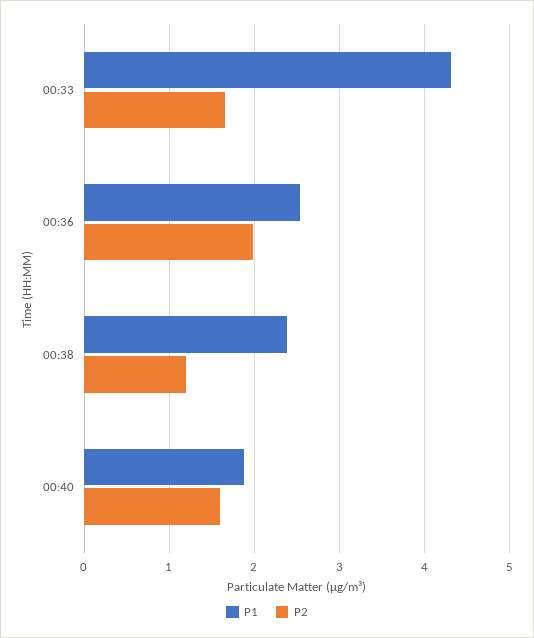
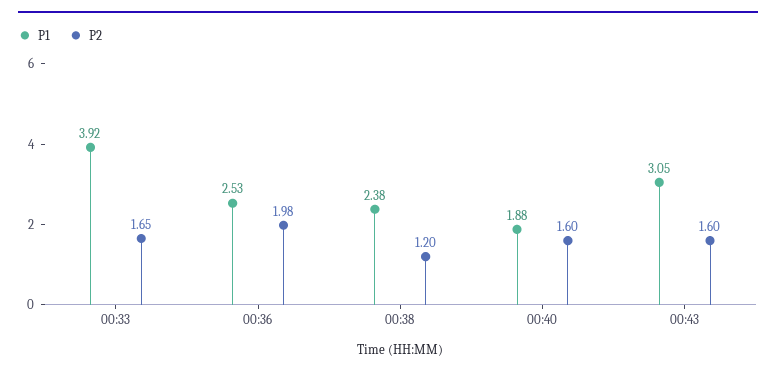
P1, 00:33: 4.3 -> 3.92
P1, 00:43: none -> 3.05
P2, 00:43: none -> 1.6

